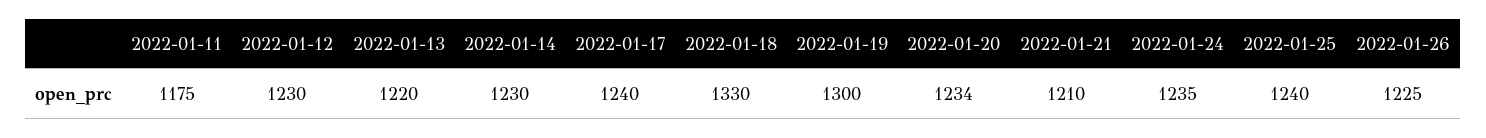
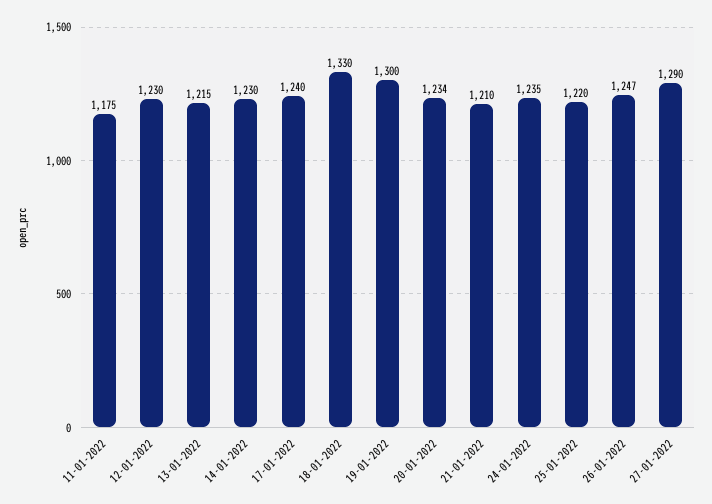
2022-01-13: 1220 -> 1215
2022-01-25: 1240 -> 1220
2022-01-26: 1225 -> 1247
27-01-2022: none -> 1290

